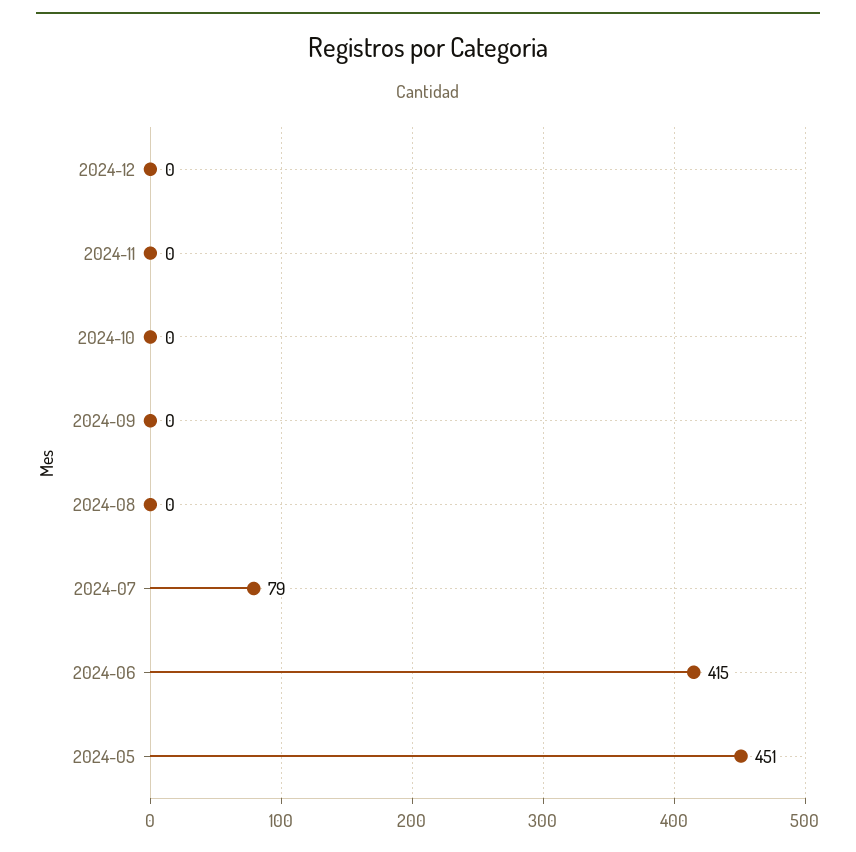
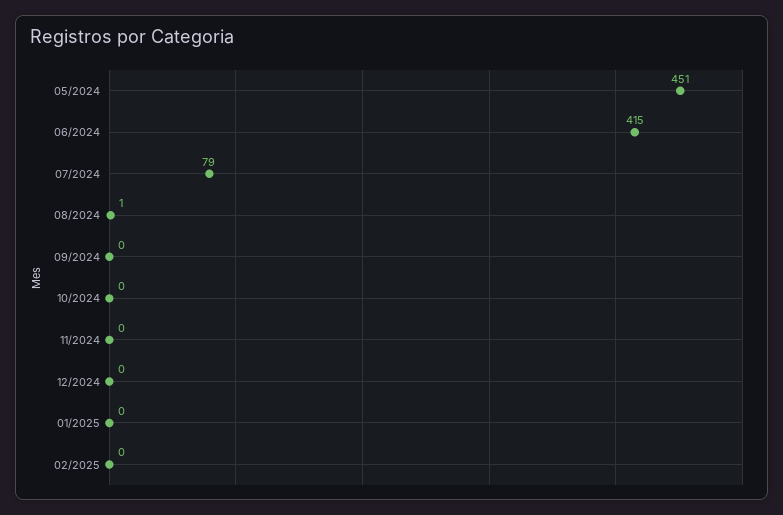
2024-08: 0 -> 1
01/2025: none -> 0
02/2025: none -> 0

